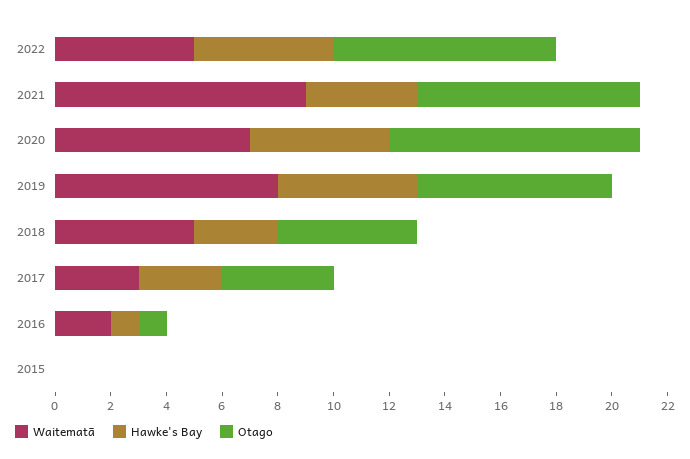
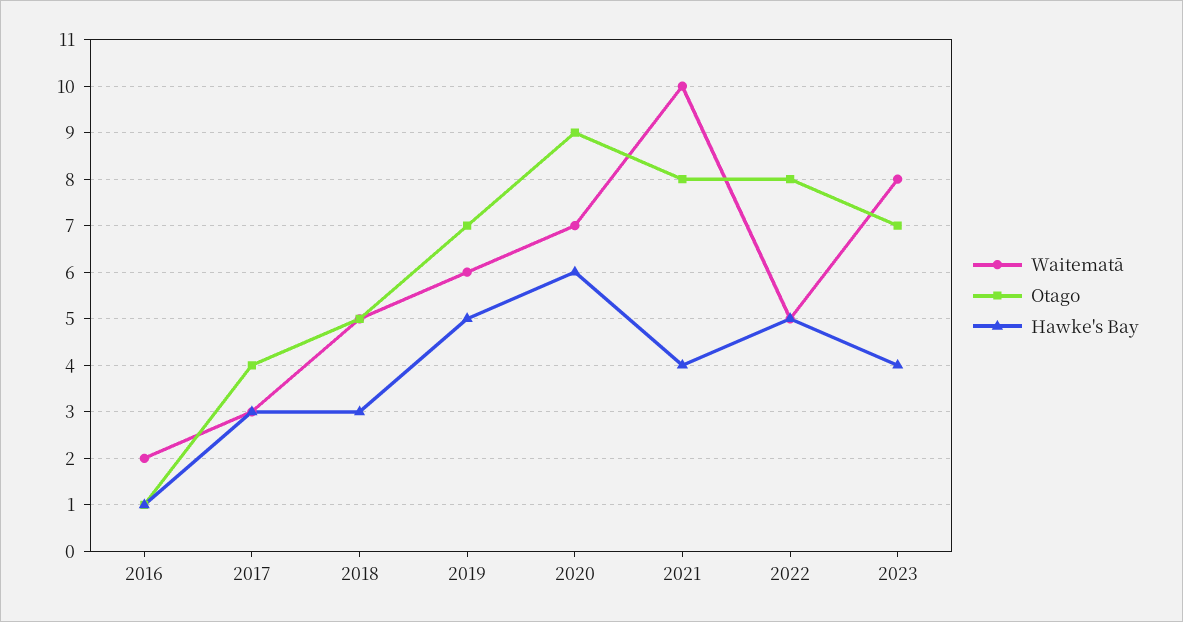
Waitematā, 2021: 9 -> 10
Hawke's Bay, 2020: 5 -> 6
Waitematā, 2019: 8 -> 6
Waitematā, 2015: 0 -> none
Hawke's Bay, 2015: 0 -> none
Otago, 2015: 0 -> none
Waitematā, 2023: none -> 8
Otago, 2023: none -> 7
Hawke's Bay, 2023: none -> 4

